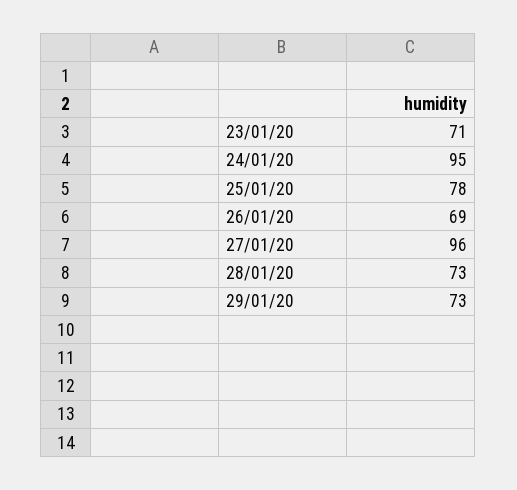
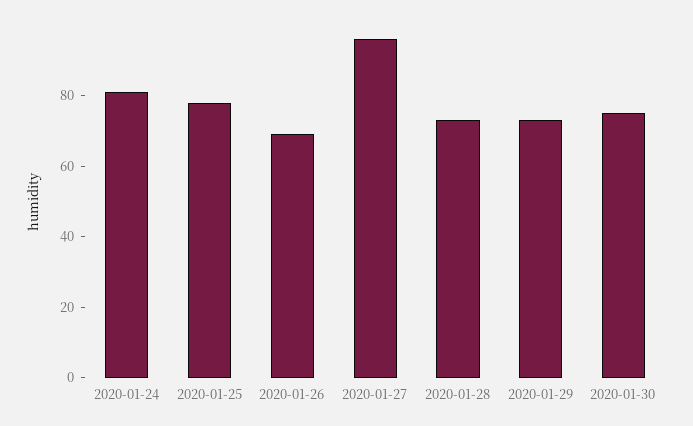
23/01/20: 71 -> none
24/01/20: 95 -> 80
2020-01-30: none -> 75

